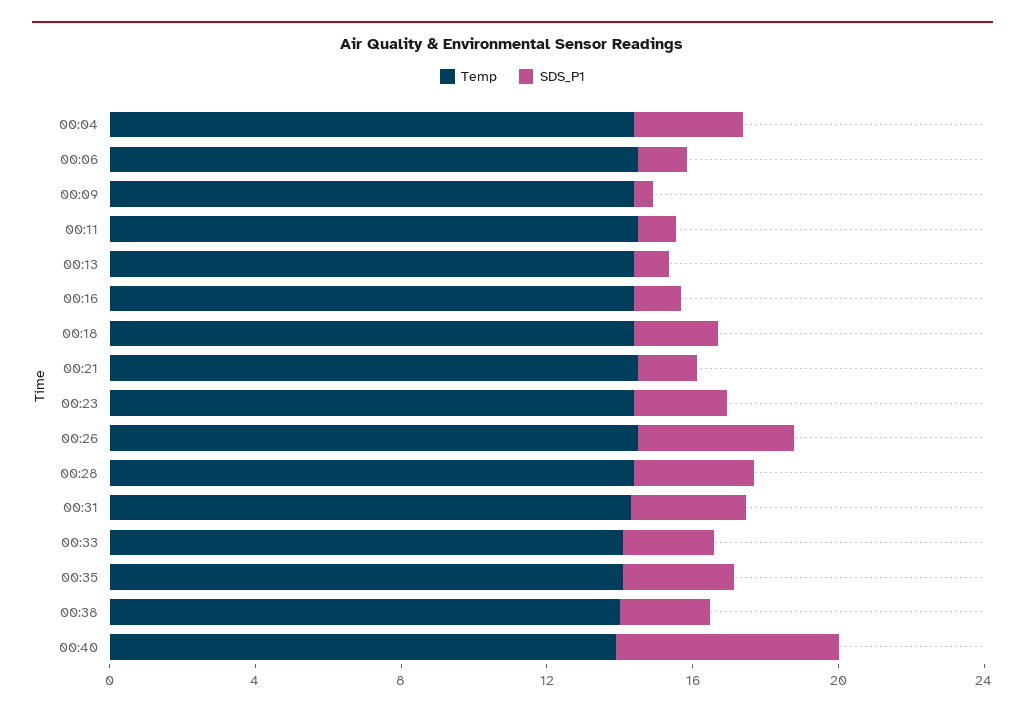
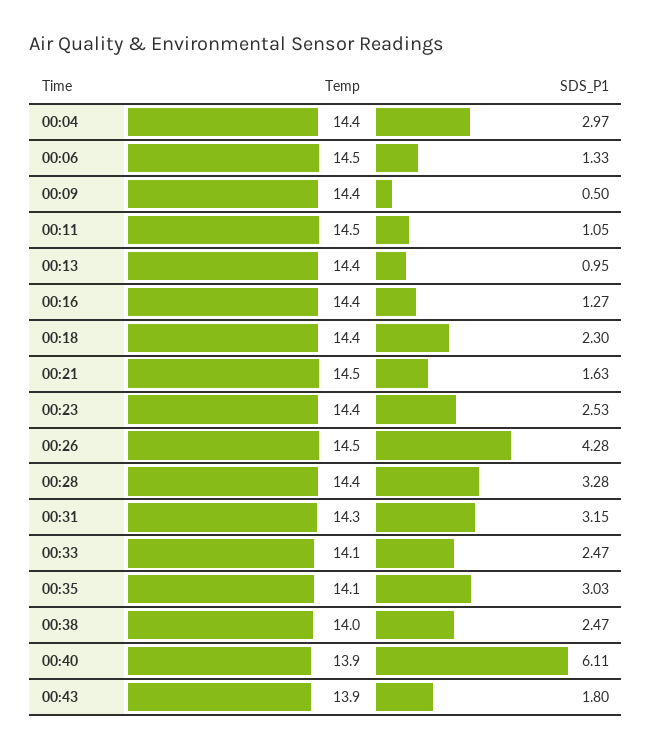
Temp, 00:43: none -> 13.9
SDS_P1, 00:43: none -> 1.8

